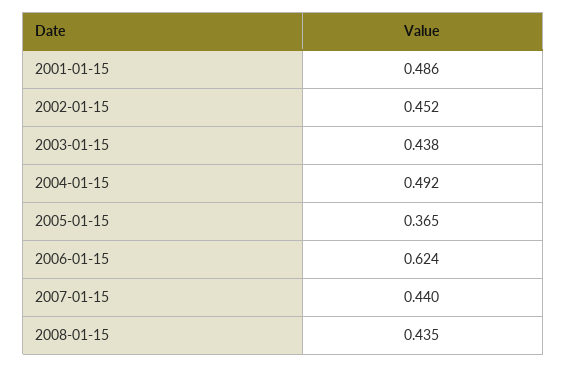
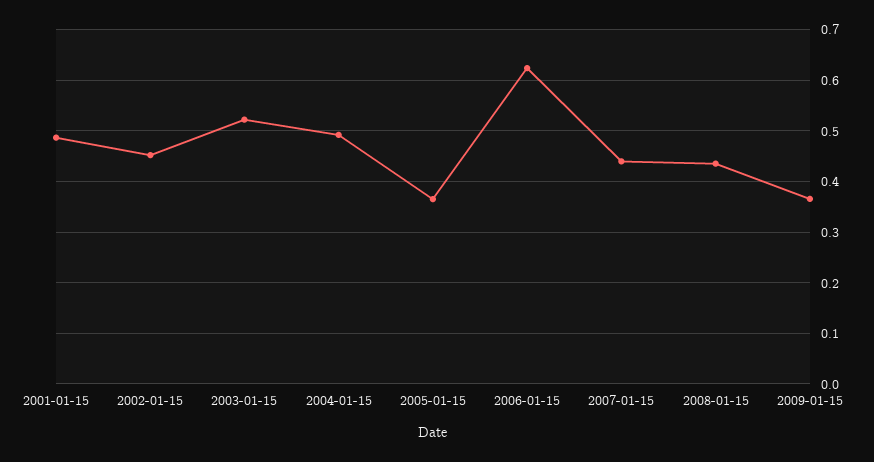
2003-01-15: 0.438 -> 0.52
2009-01-15: none -> 0.36

